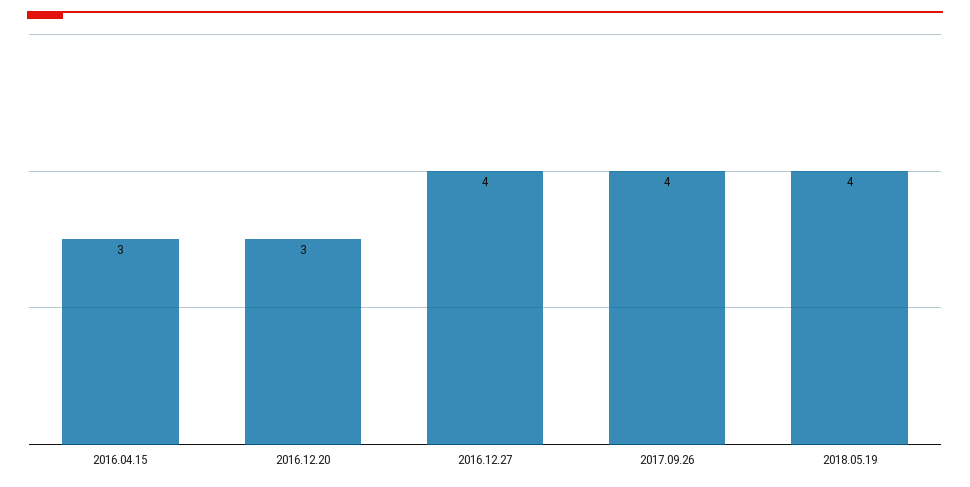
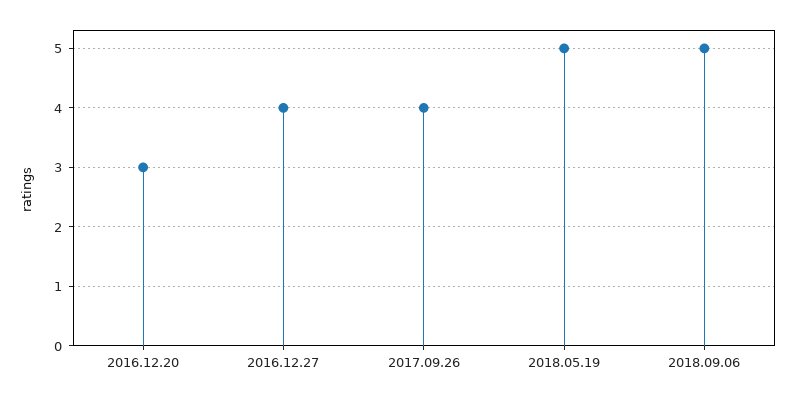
2016.04.15: 3 -> none
2018.05.19: 4 -> 5
2018.09.06: none -> 5

